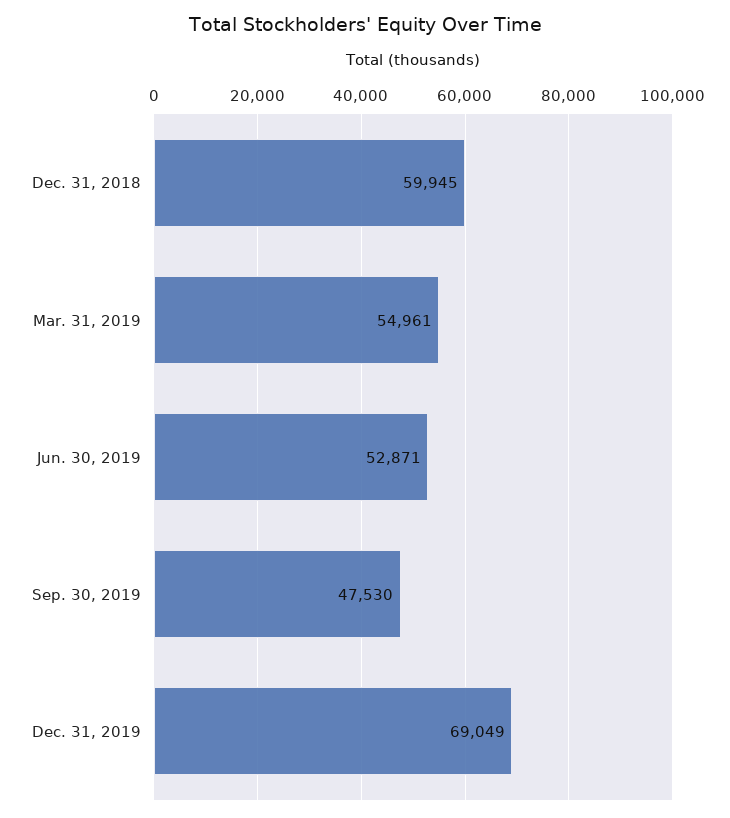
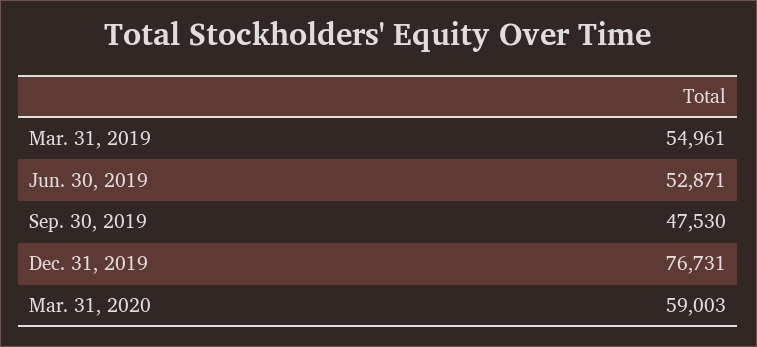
Dec. 31, 2018: 59945 -> none
Dec. 31, 2019: 69049 -> 76731
Mar. 31, 2020: none -> 59003

